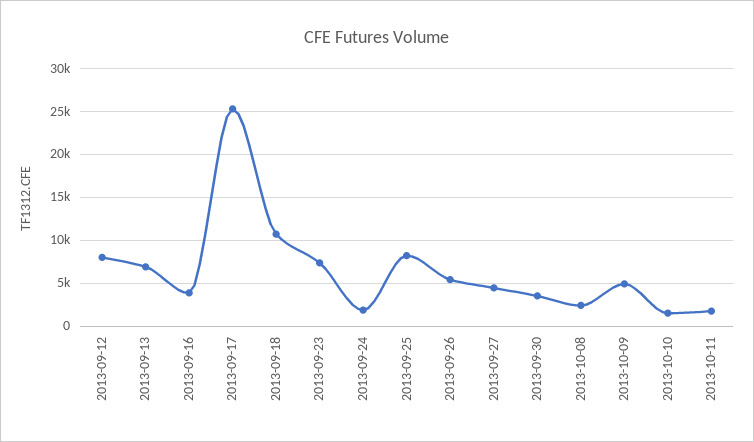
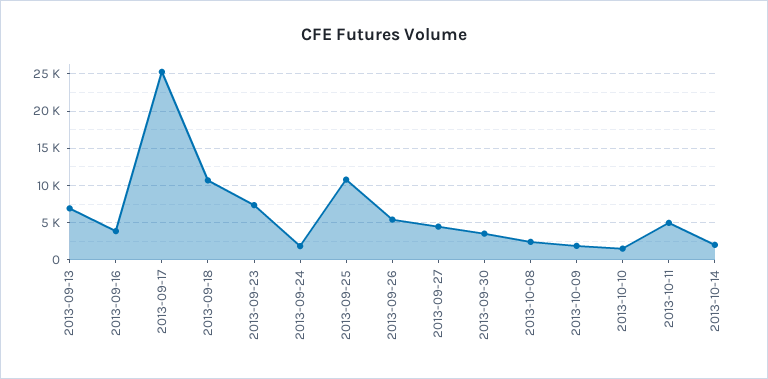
2013-09-12: 8000 -> none
2013-09-25: 8000 -> 11000
2013-10-09: 5000 -> 2000
2013-10-11: 2000 -> 5000
2013-10-14: none -> 2000

